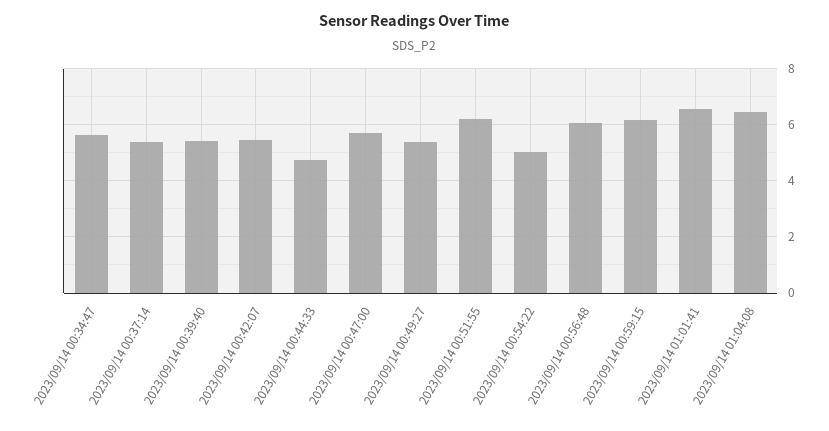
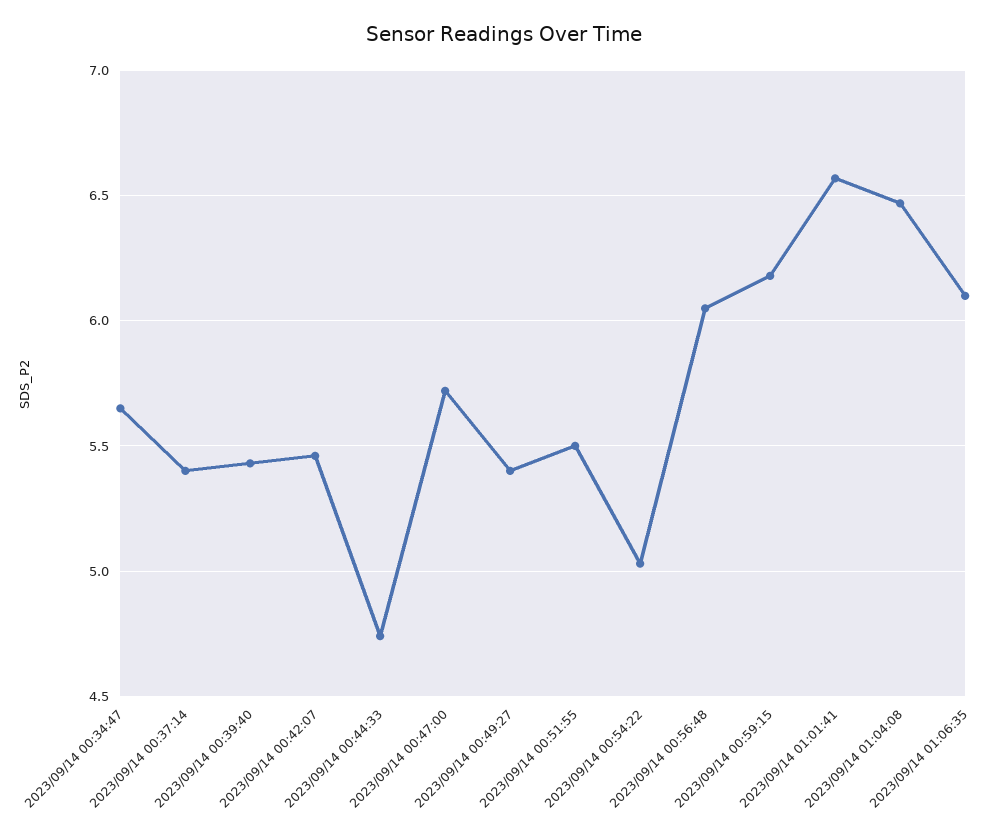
2023/09/14 00:51:55: 6.25 -> 5.5
2023/09/14 01:06:35: none -> 6.1

